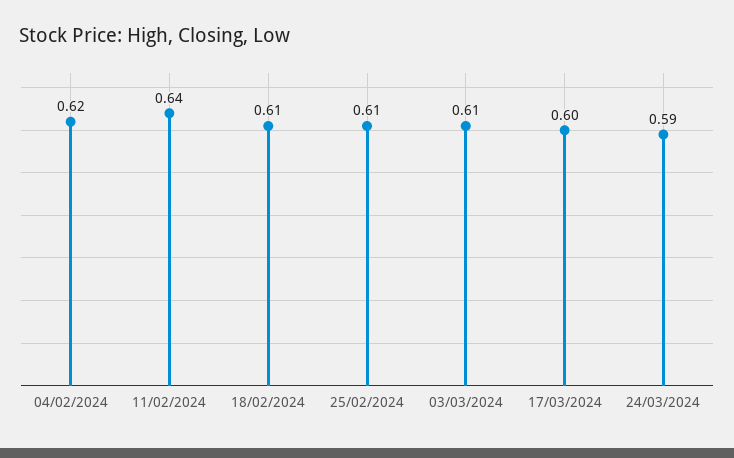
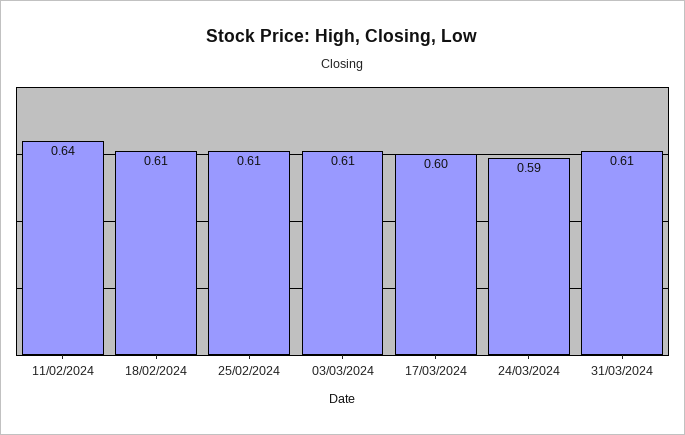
04/02/2024: 0.62 -> none
31/03/2024: none -> 0.61

